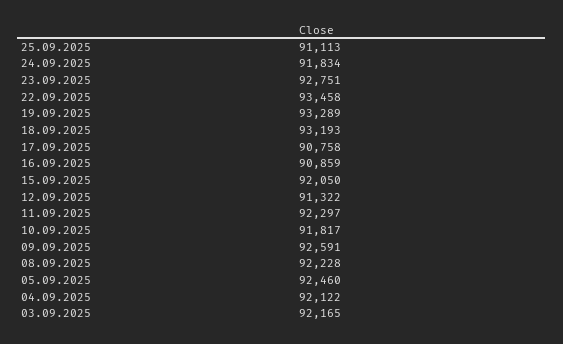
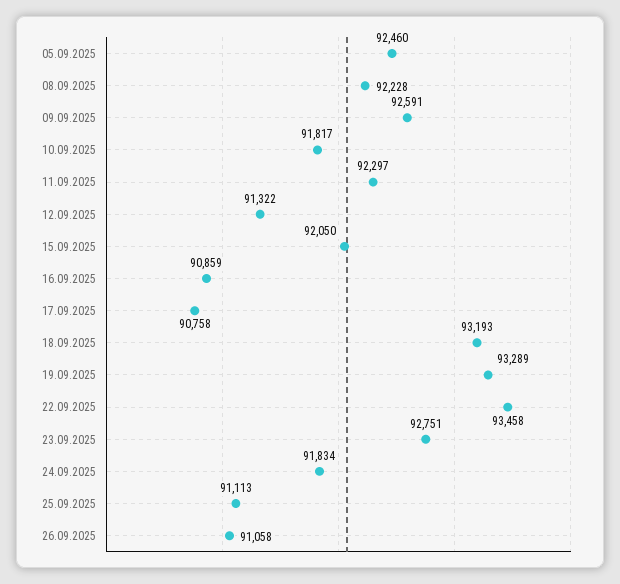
04.09.2025: 92122 -> none
03.09.2025: 92165 -> none
26.09.2025: none -> 91058

